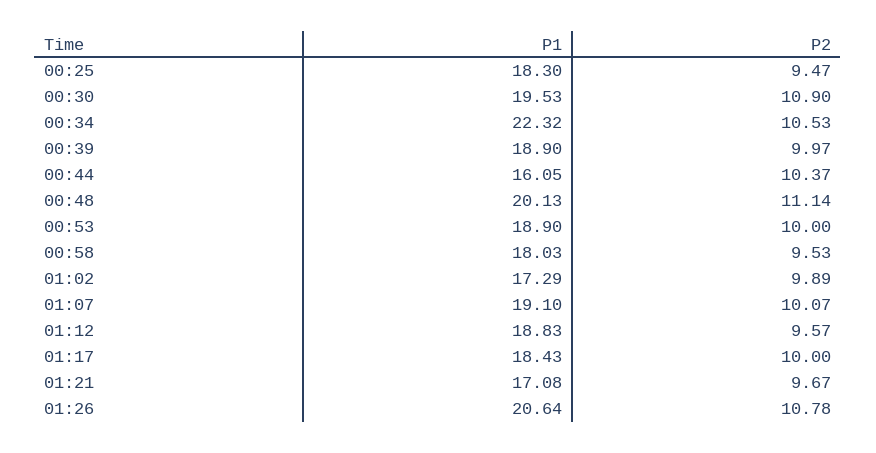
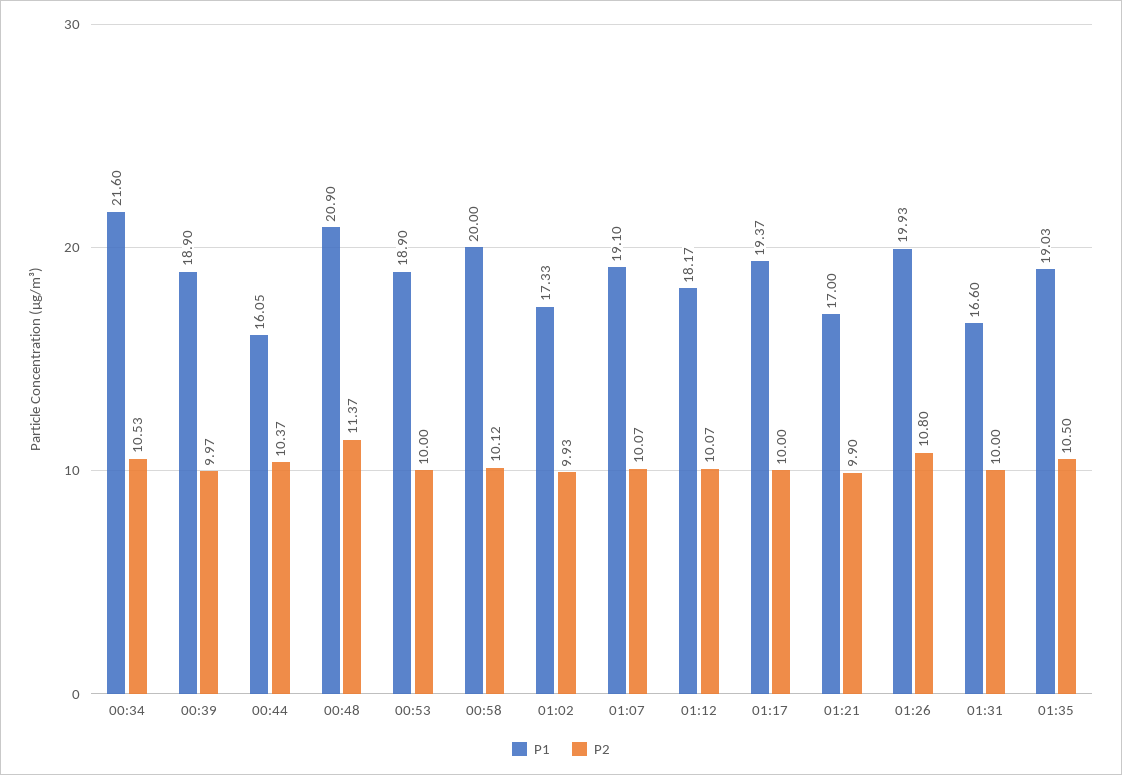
P1, 00:25: 18.3 -> none
P2, 00:25: 9.47 -> none
P1, 00:30: 19.53 -> none
P2, 00:30: 10.9 -> none
P1, 00:34: 22.32 -> 21.6
P1, 00:48: 20.13 -> 20.9
P2, 00:48: 11.14 -> 11.37
P1, 00:58: 18.03 -> 20
P2, 00:58: 9.53 -> 10.12
P1, 01:02: 17.29 -> 17.33
P2, 01:02: 9.89 -> 9.93
P1, 01:12: 18.83 -> 18.17
P2, 01:12: 9.57 -> 10.07
P1, 01:17: 18.43 -> 19.37
P1, 01:21: 17.08 -> 17
P2, 01:21: 9.67 -> 9.9
P1, 01:26: 20.64 -> 19.93
P2, 01:26: 10.78 -> 10.8
P1, 01:31: none -> 16.6
P2, 01:31: none -> 10
P1, 01:35: none -> 19.03
P2, 01:35: none -> 10.5

